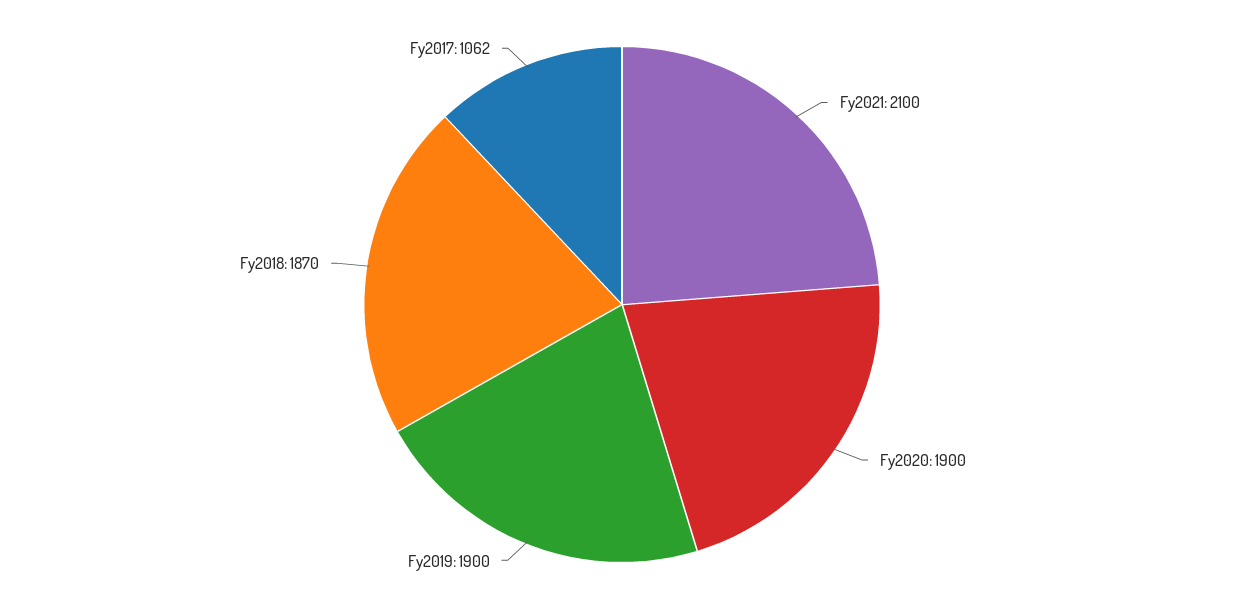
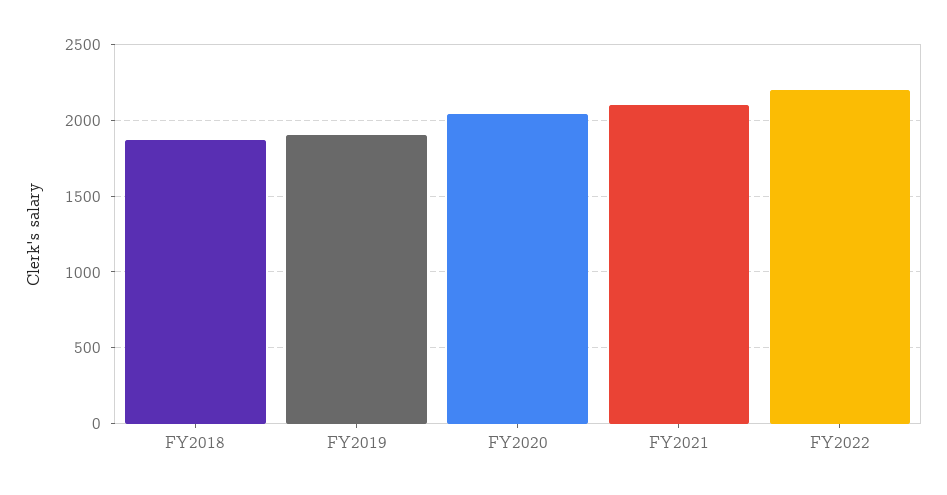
Fy2020: 1900 -> 2050
Fy2017: 1062 -> none
FY2022: none -> 2200

